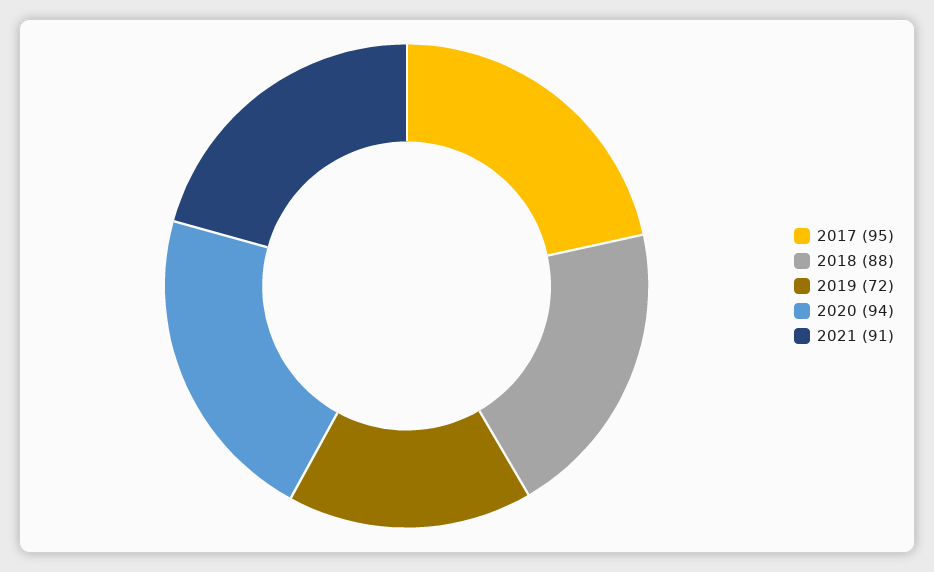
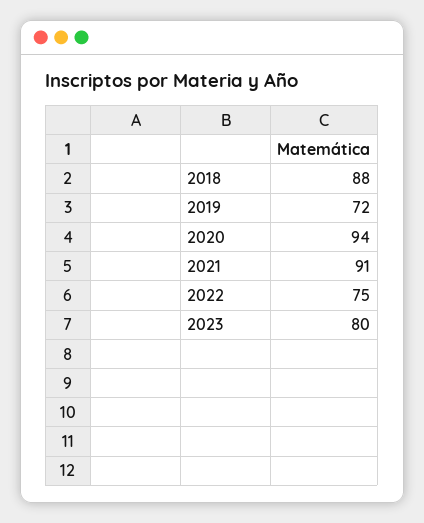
2017: 95 -> none
2022: none -> 75
2023: none -> 80

